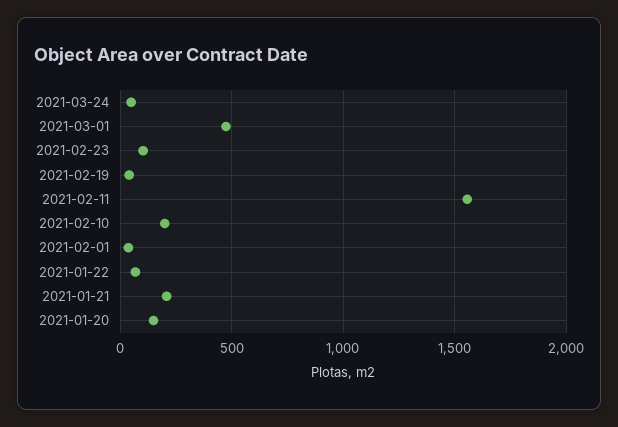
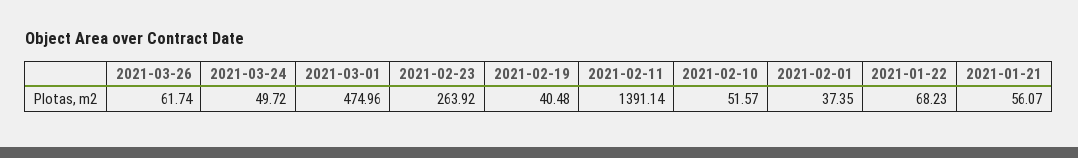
2021-02-23: 100 -> 263.92
2021-02-11: 1550 -> 1391.14
2021-02-10: 200 -> 51.57
2021-01-21: 200 -> 56.07
2021-01-20: 150 -> none
2021-03-26: none -> 61.74

